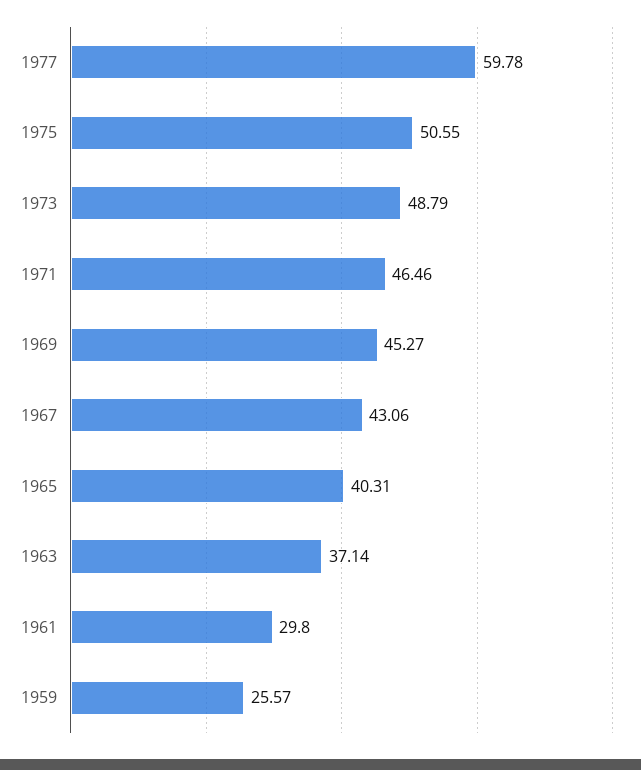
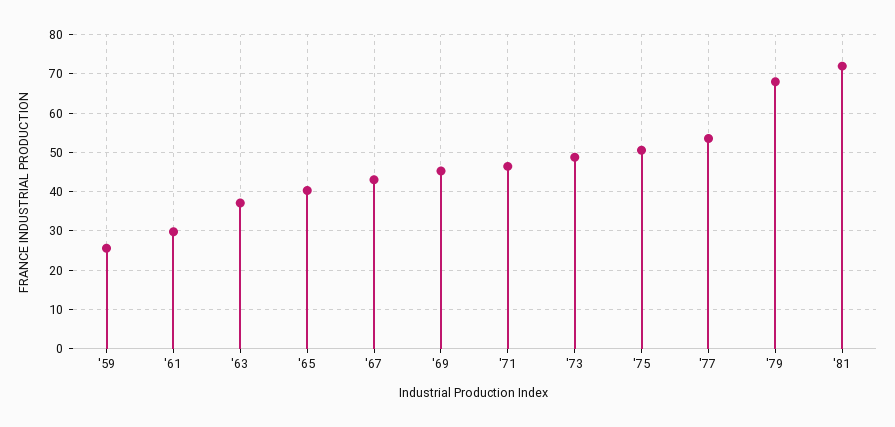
1977: 59.78 -> 54
'79: none -> 68
'81: none -> 72

